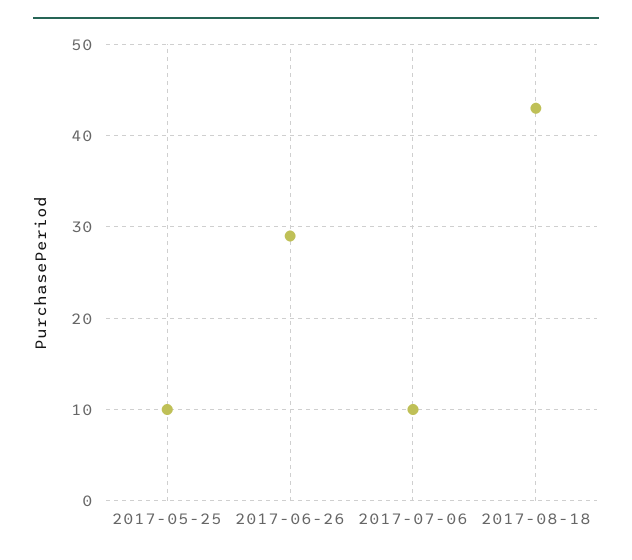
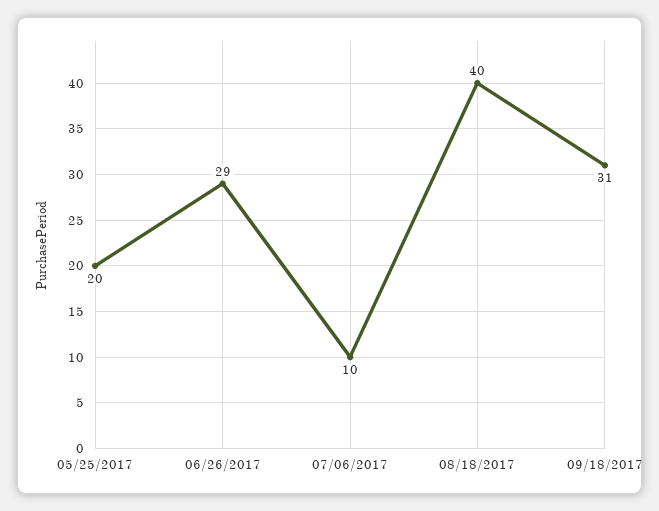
2017-05-25: 10 -> 20
2017-08-18: 43 -> 40
09/18/2017: none -> 31

